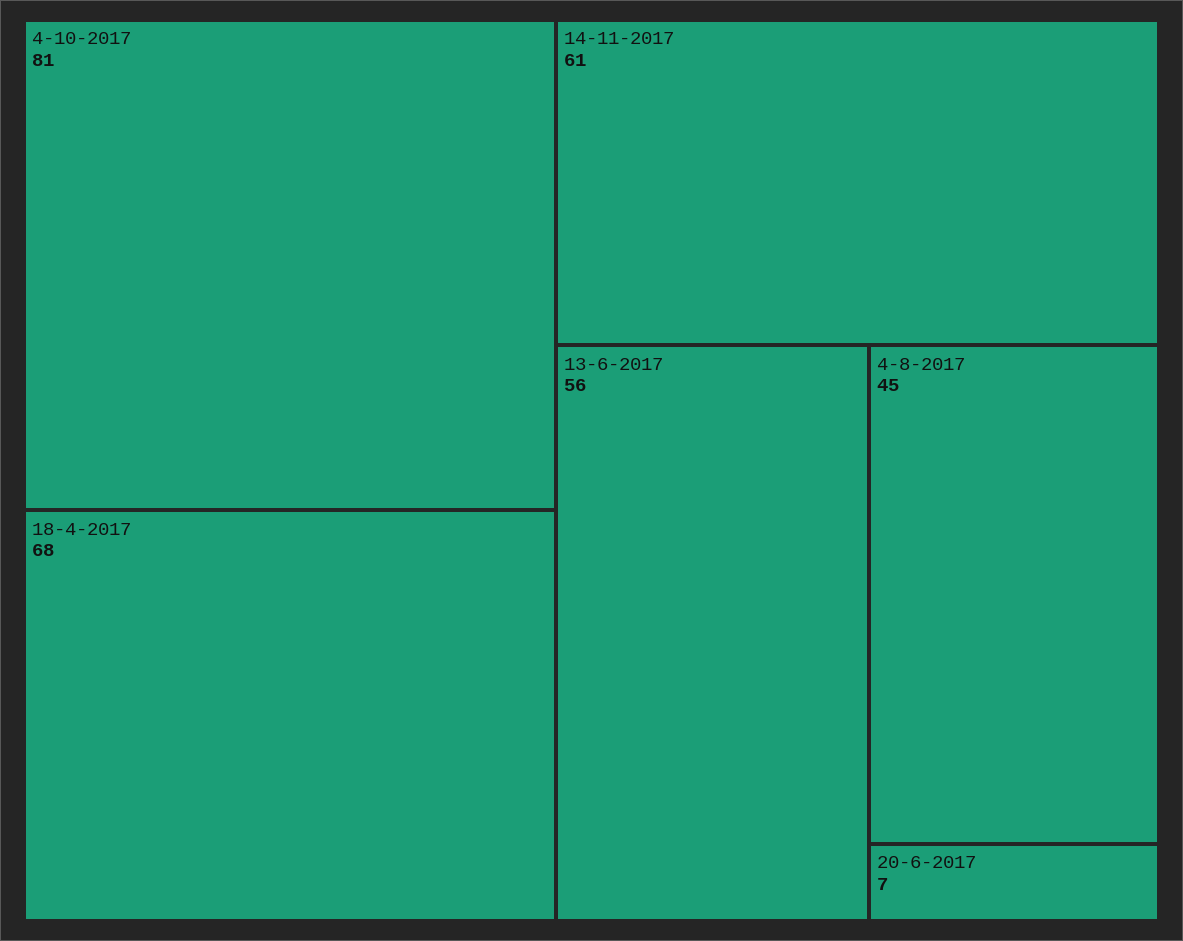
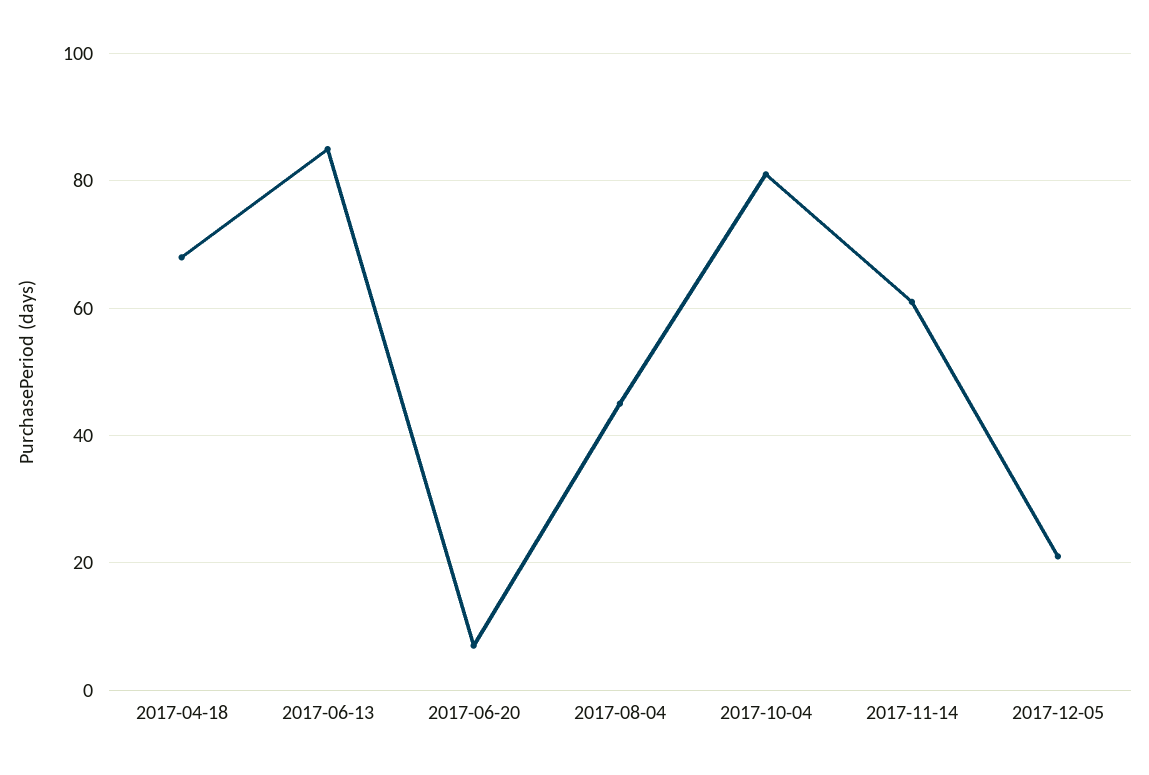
13-6-2017: 56 -> 85
2017-12-05: none -> 20

